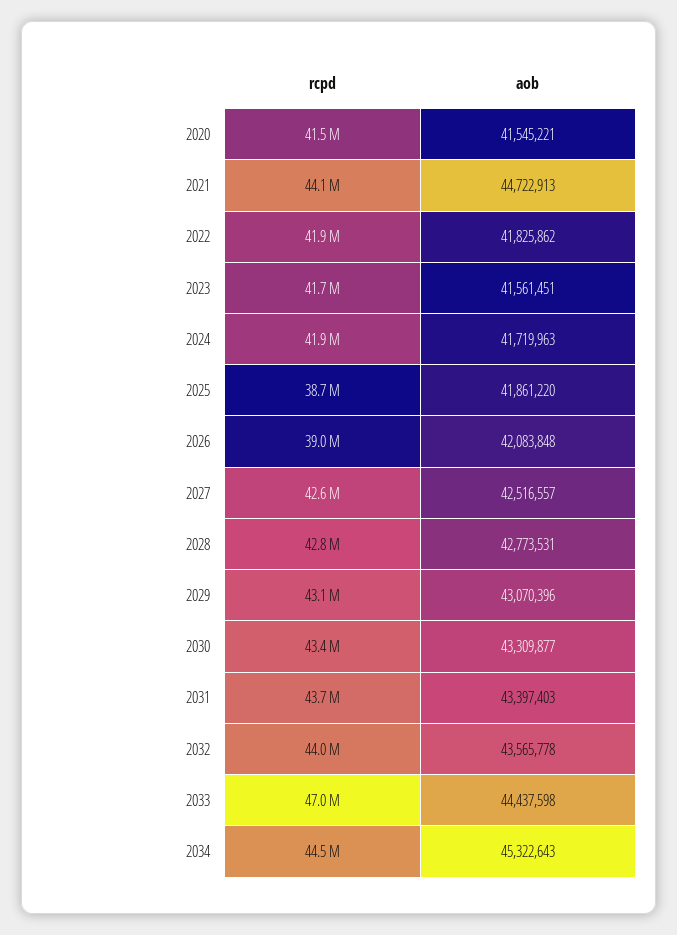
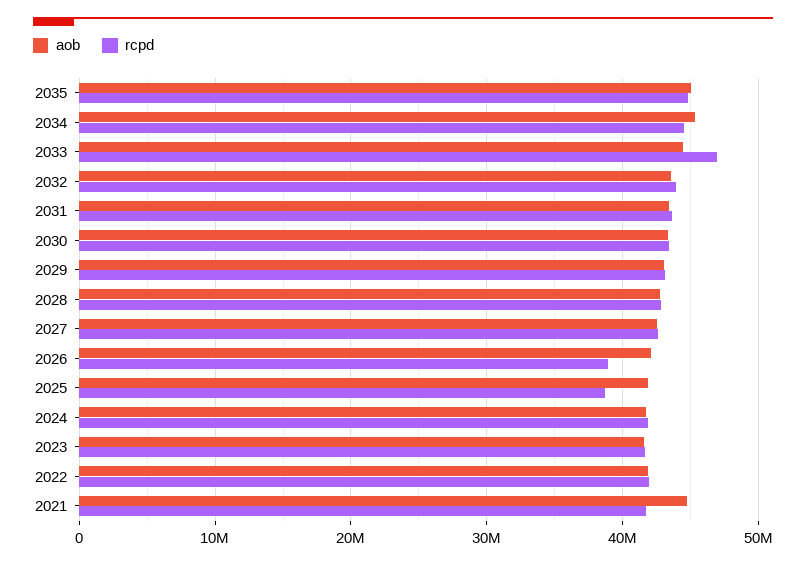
rcpd, 2020: 41500000 -> none
aob, 2020: 41545221 -> none
rcpd, 2021: 44100000 -> 42000000
aob, 2035: none -> 45000000
rcpd, 2035: none -> 45000000

